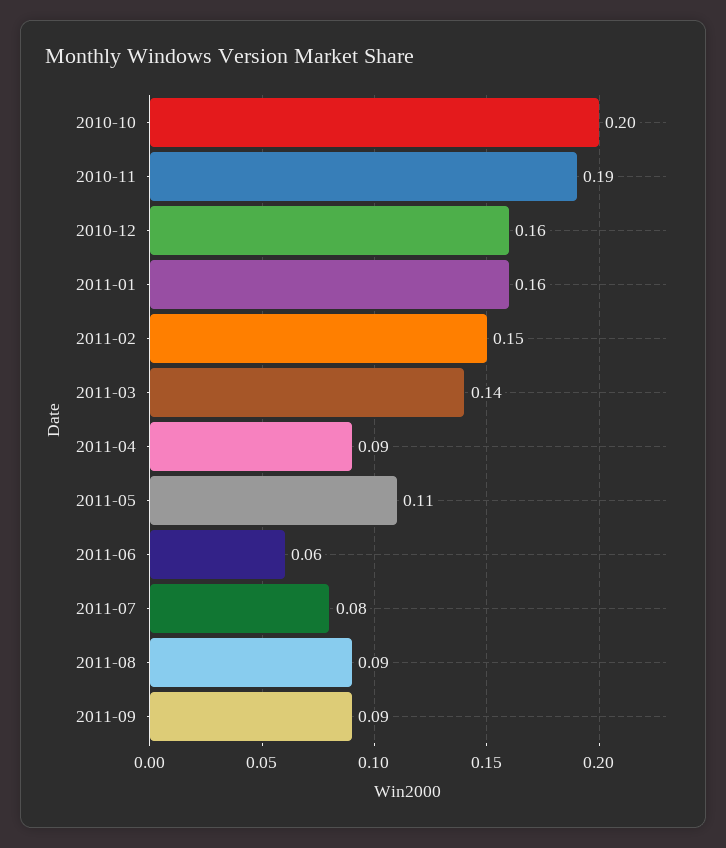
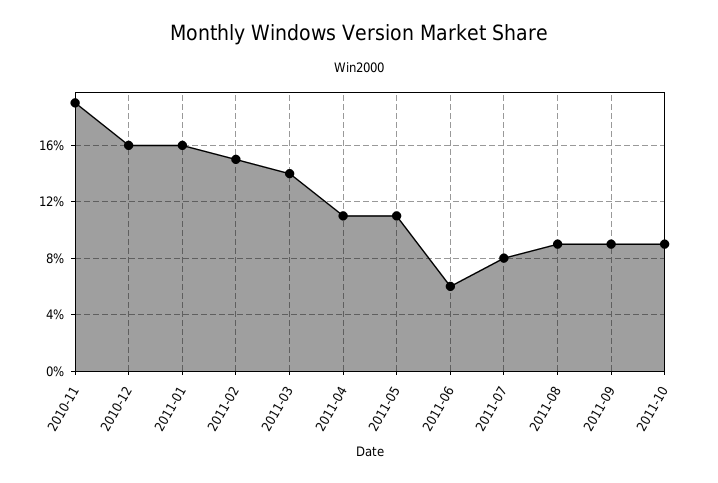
2010-10: 0.2 -> none
2011-04: 0.09 -> 0.11
2011-10: none -> 0.09

